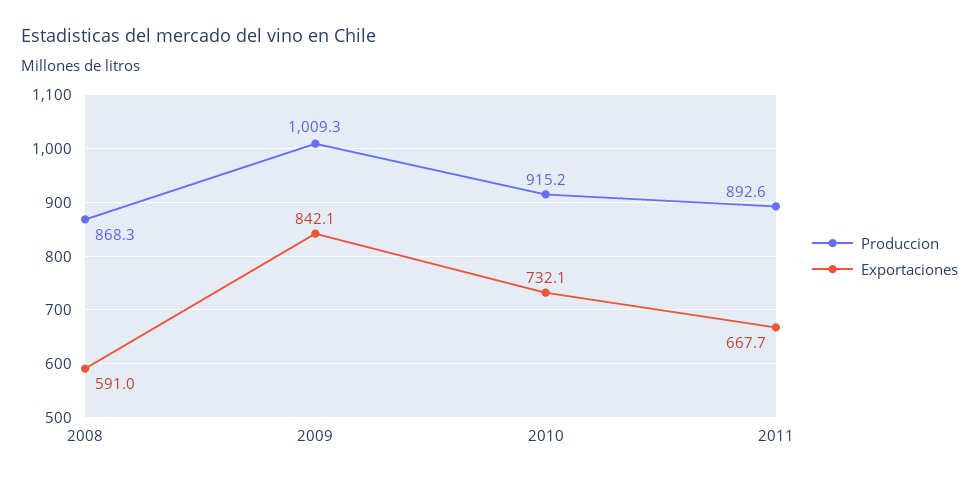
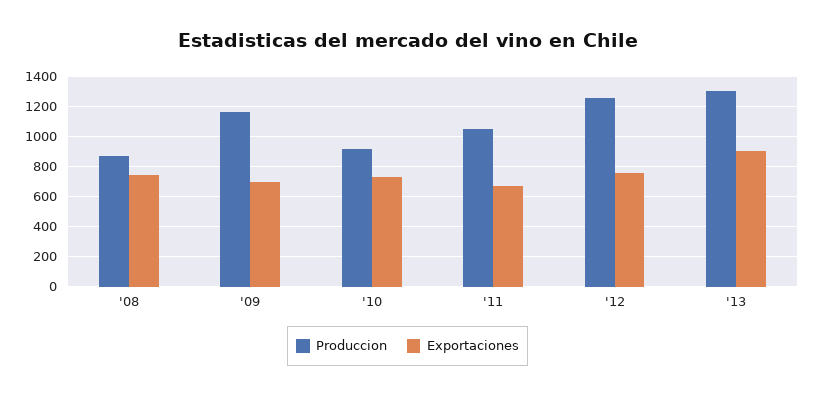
Exportaciones, 2008: 591 -> 750
Produccion, 2009: 1009.3 -> 1150
Exportaciones, 2009: 842.1 -> 700
Produccion, 2011: 892.6 -> 1050
Produccion, '12: none -> 1250
Exportaciones, '12: none -> 750
Produccion, '13: none -> 1300
Exportaciones, '13: none -> 900

